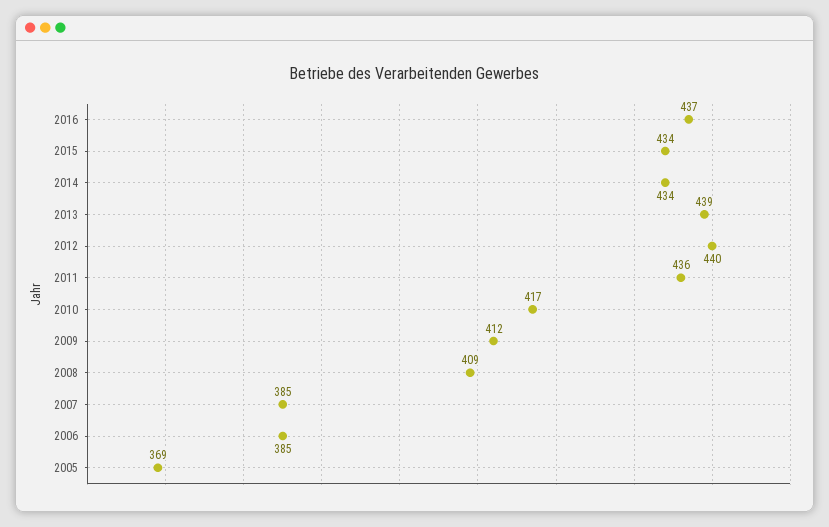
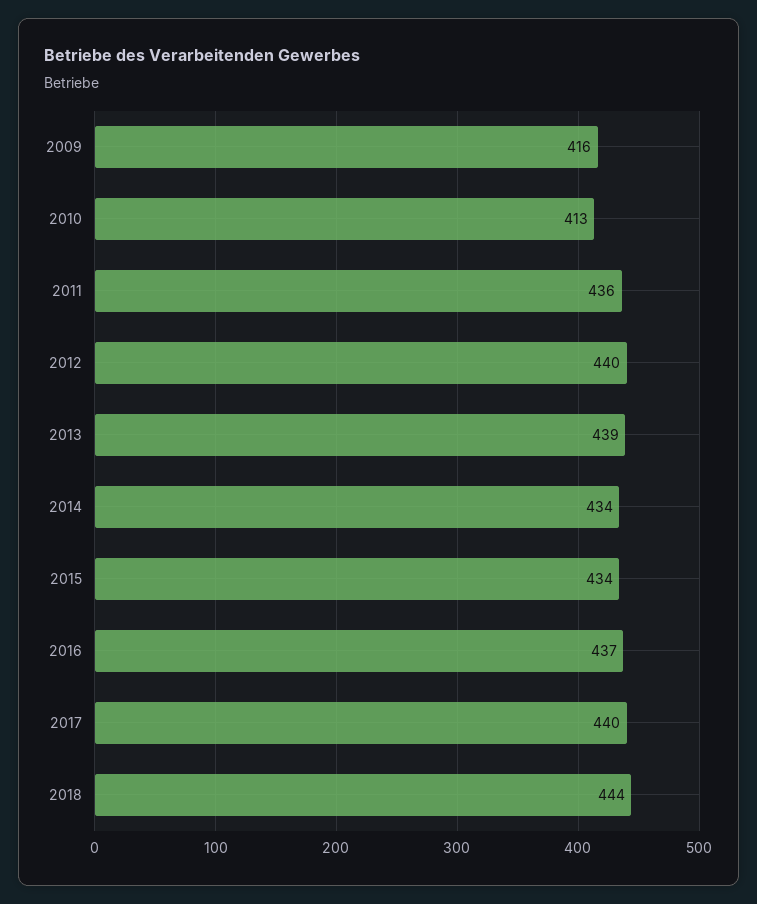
2010: 417 -> 413
2009: 412 -> 416
2008: 409 -> none
2007: 385 -> none
2006: 385 -> none
2005: 369 -> none
2017: none -> 440
2018: none -> 444

